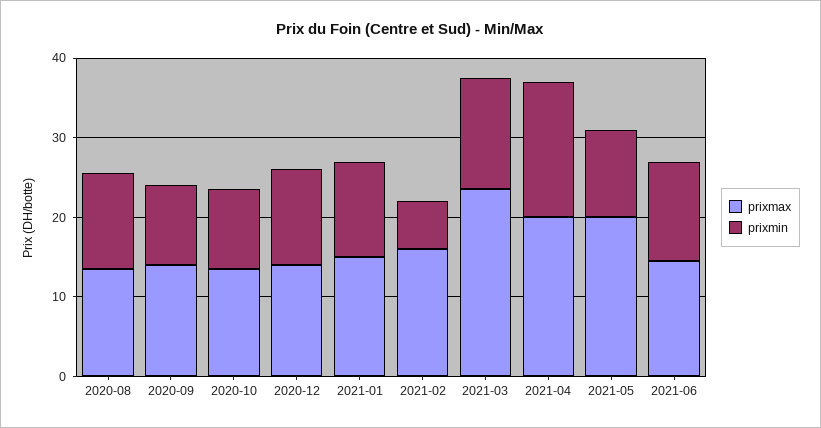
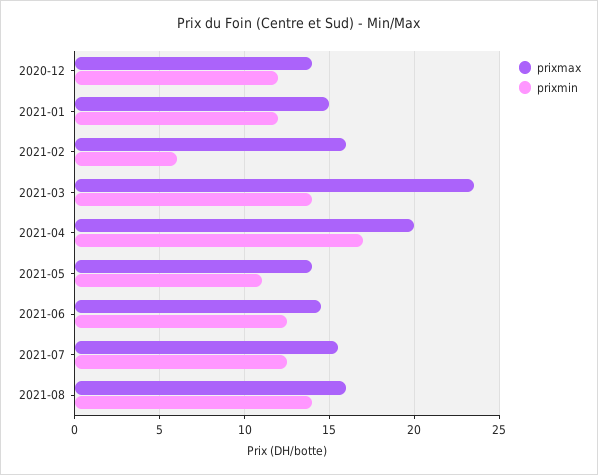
prixmax, 2020-08: 14 -> none
prixmin, 2020-08: 12 -> none
prixmax, 2020-09: 14 -> none
prixmin, 2020-09: 10 -> none
prixmax, 2020-10: 14 -> none
prixmin, 2020-10: 10 -> none
prixmax, 2021-05: 20 -> 14
prixmax, 2021-07: none -> 15.5
prixmin, 2021-07: none -> 12.5
prixmax, 2021-08: none -> 16
prixmin, 2021-08: none -> 14

